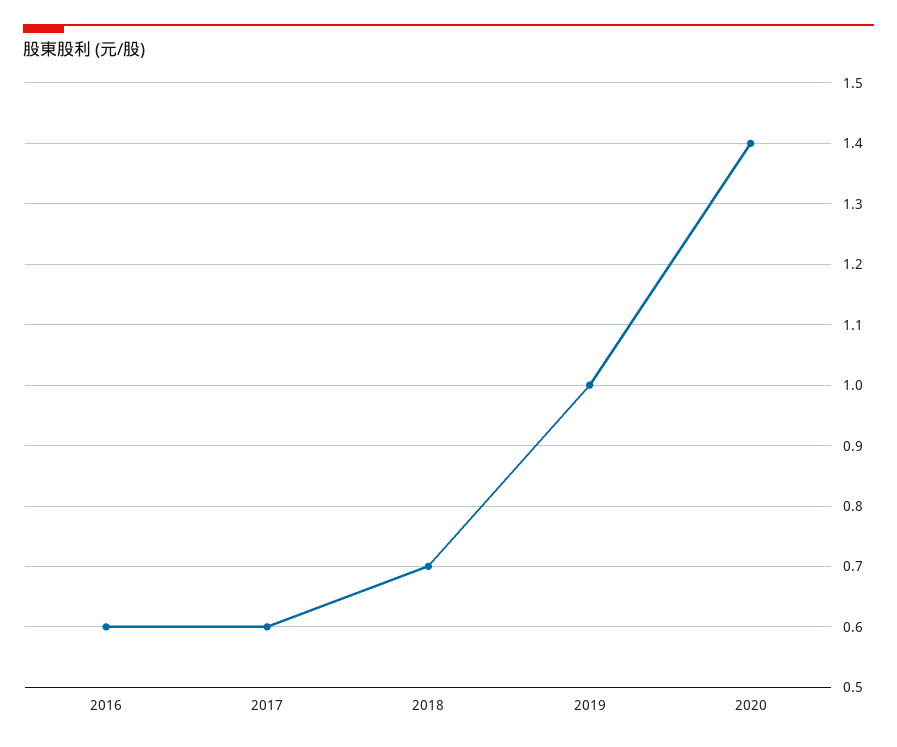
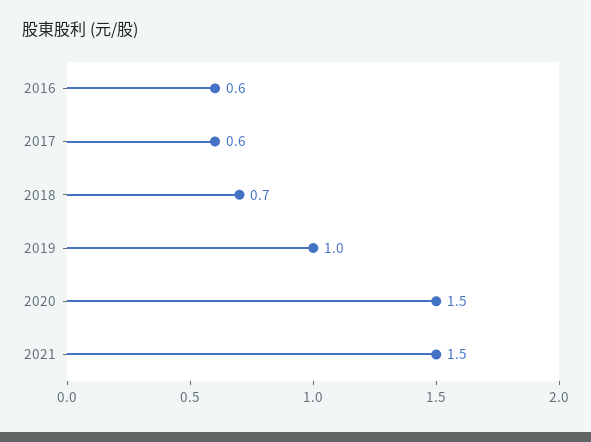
2020: 1.4 -> 1.5
2021: none -> 1.5

